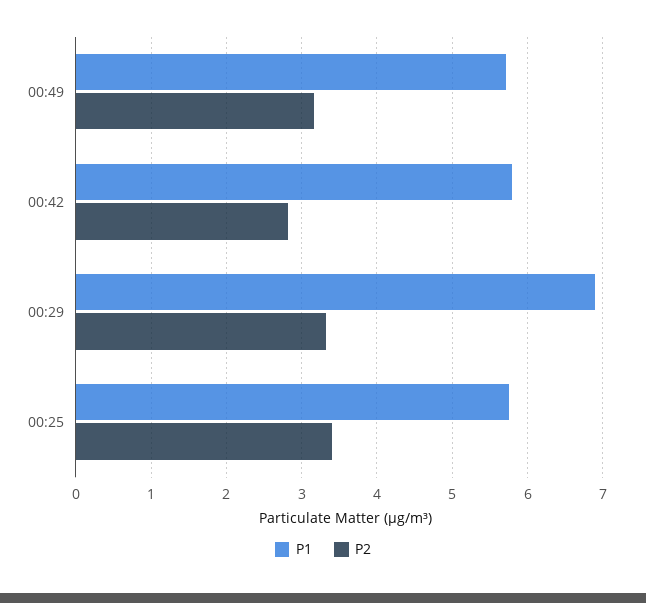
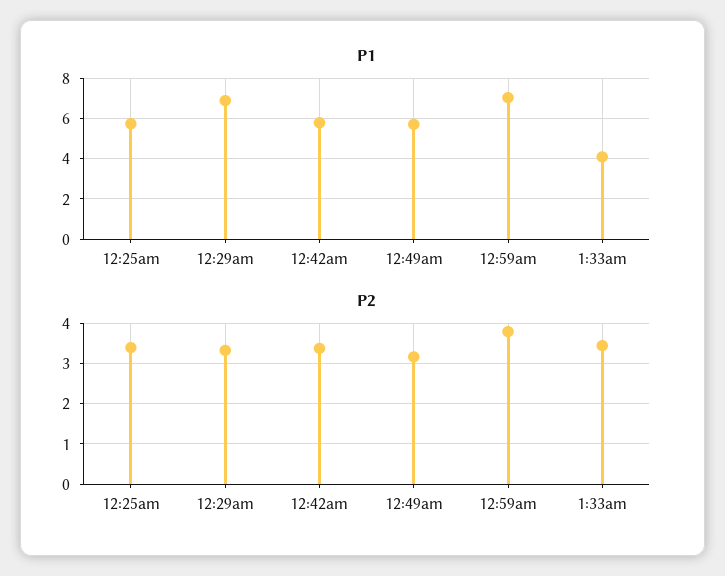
P2, 00:42: 2.8 -> 3.4
P1, 12:59am: none -> 7
P1, 1:33am: none -> 4
P2, 12:59am: none -> 3.8
P2, 1:33am: none -> 3.4

